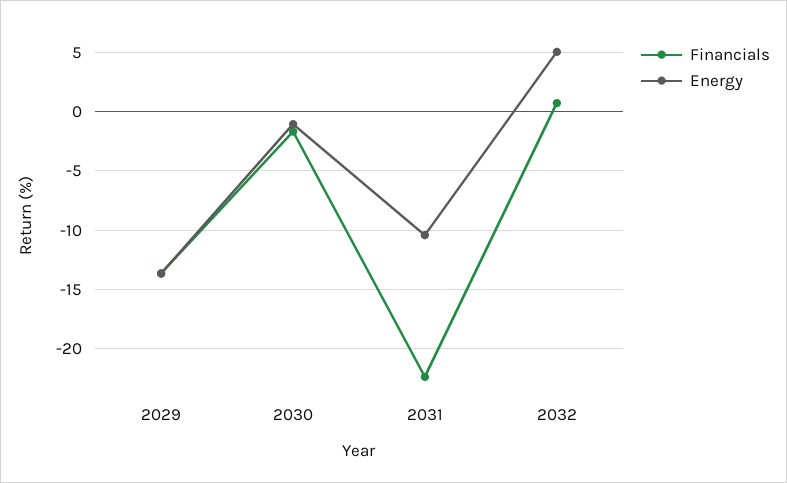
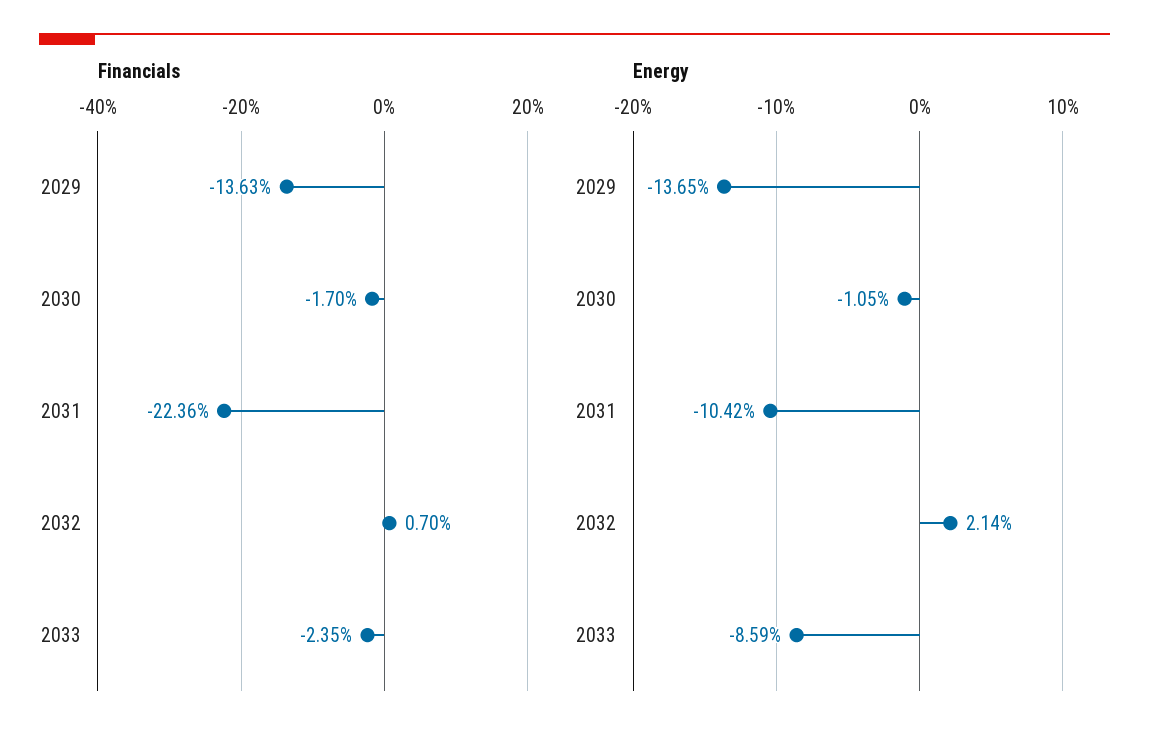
Energy, 2032: 5 -> 2.14
Financials, 2033: none -> -2.35
Energy, 2033: none -> -8.59

